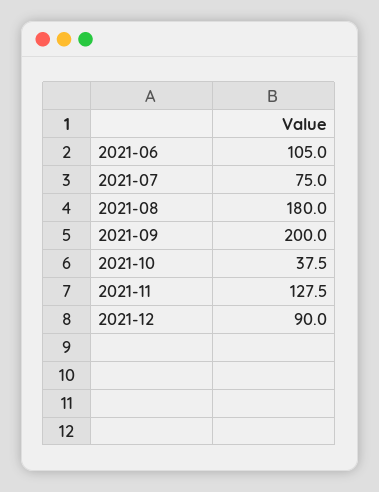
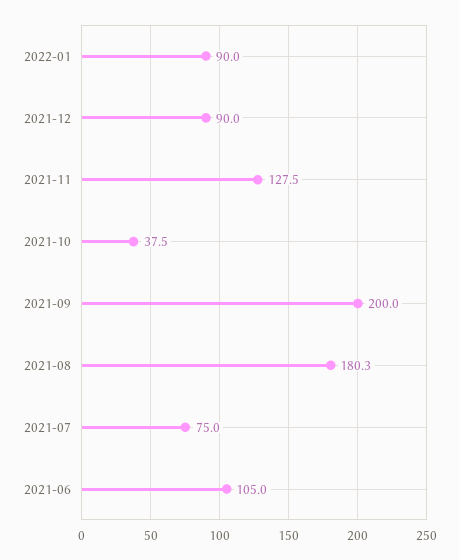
2021-08: 180 -> 180.3
2022-01: none -> 90

